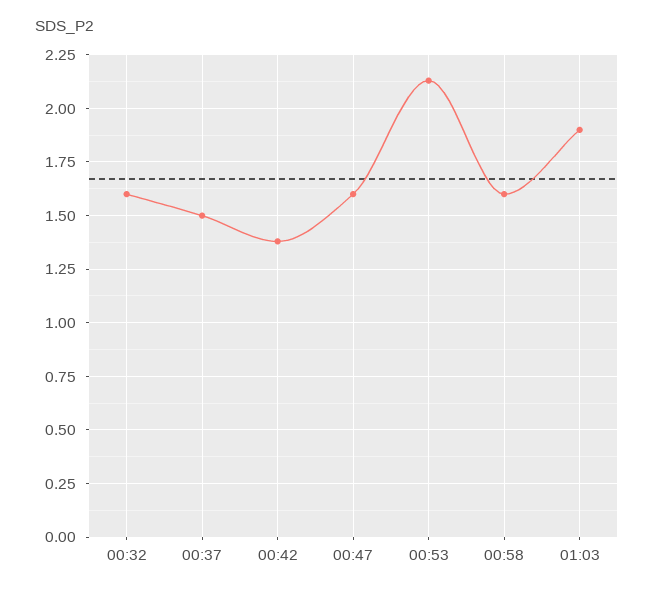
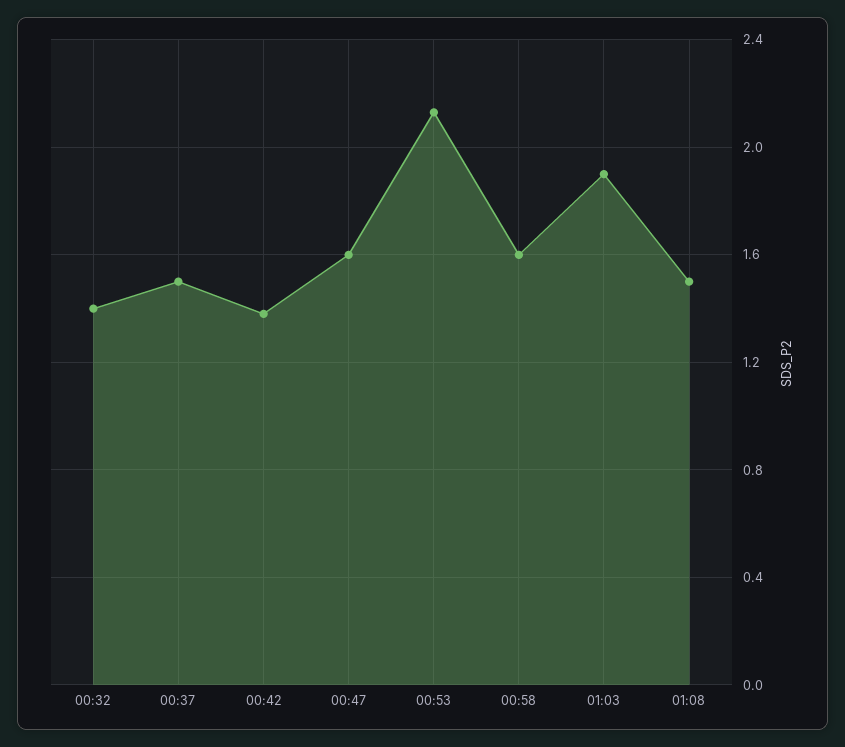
00:32: 1.6 -> 1.4
01:08: none -> 1.5

